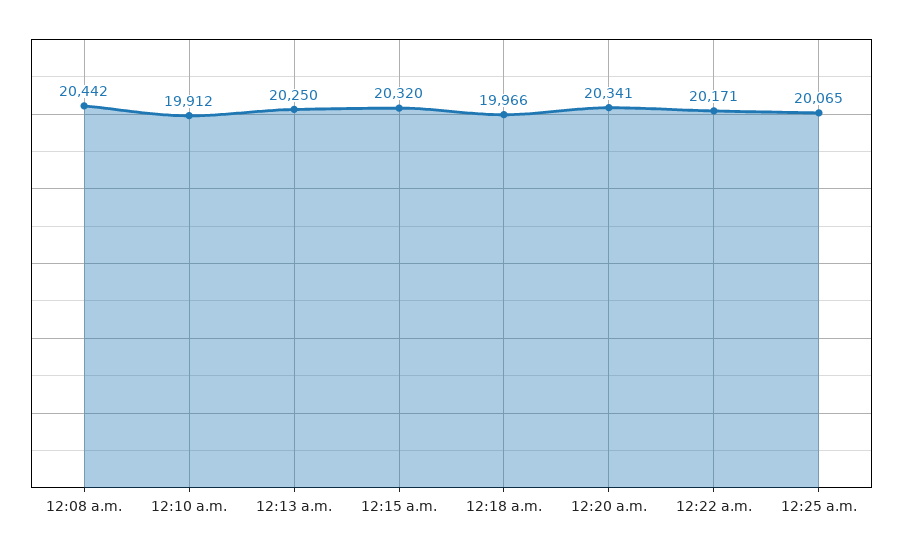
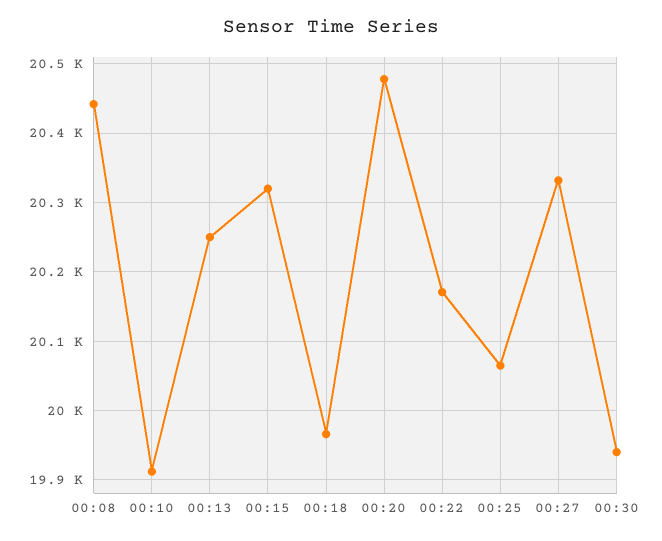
12:20 a.m.: 20341 -> 20480
00:27: none -> 20330
00:30: none -> 19940

